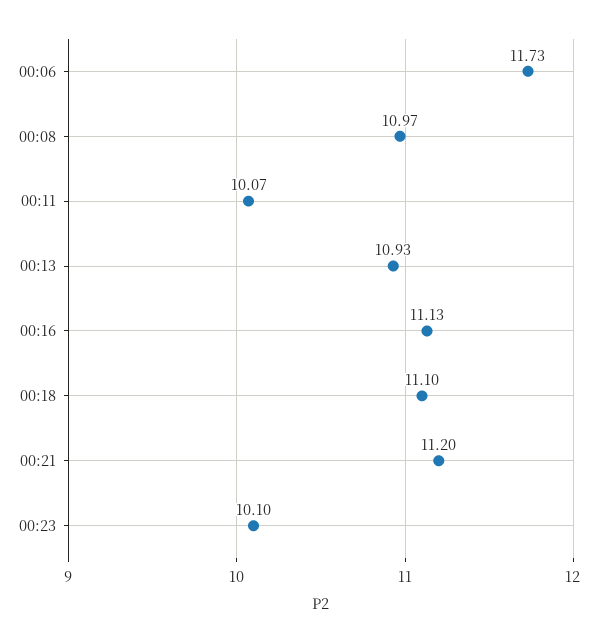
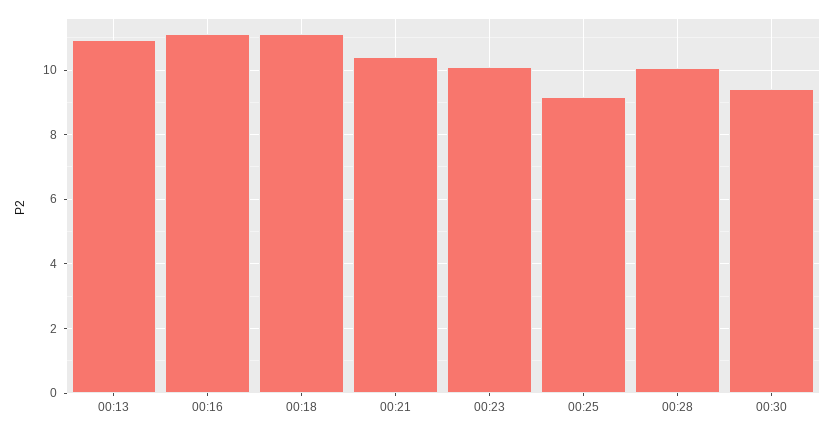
00:06: 11.73 -> none
00:08: 10.97 -> none
00:11: 10.07 -> none
00:21: 11.2 -> 10.4
00:25: none -> 9.2
00:28: none -> 10
00:30: none -> 9.4

